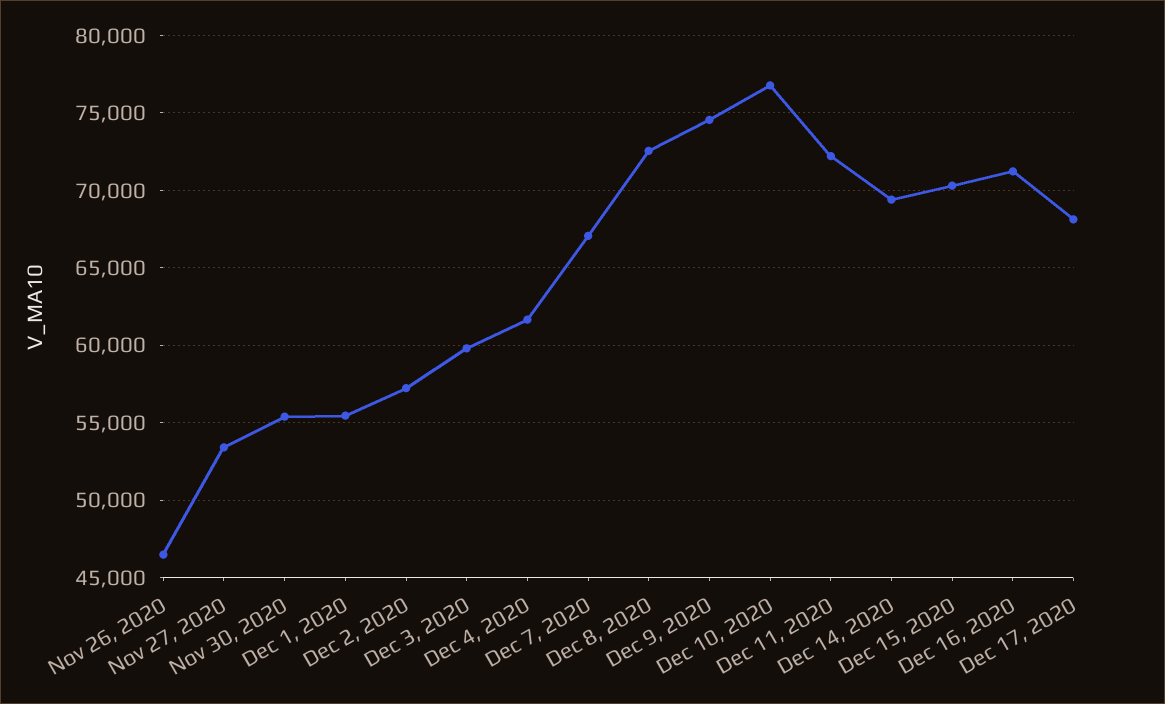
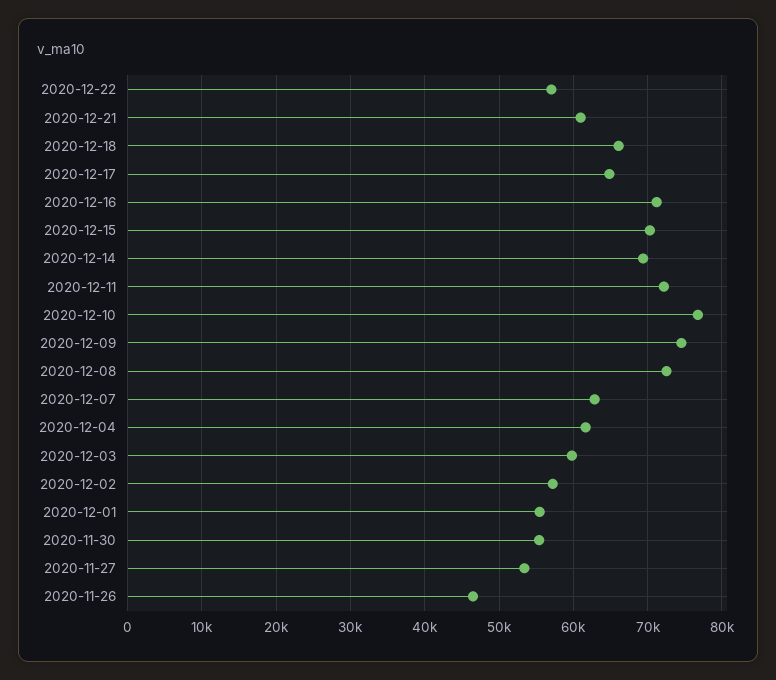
Dec 7, 2020: 67000 -> 63000
Dec 17, 2020: 68000 -> 65000
2020-12-22: none -> 57000
2020-12-21: none -> 61000
2020-12-18: none -> 66000

